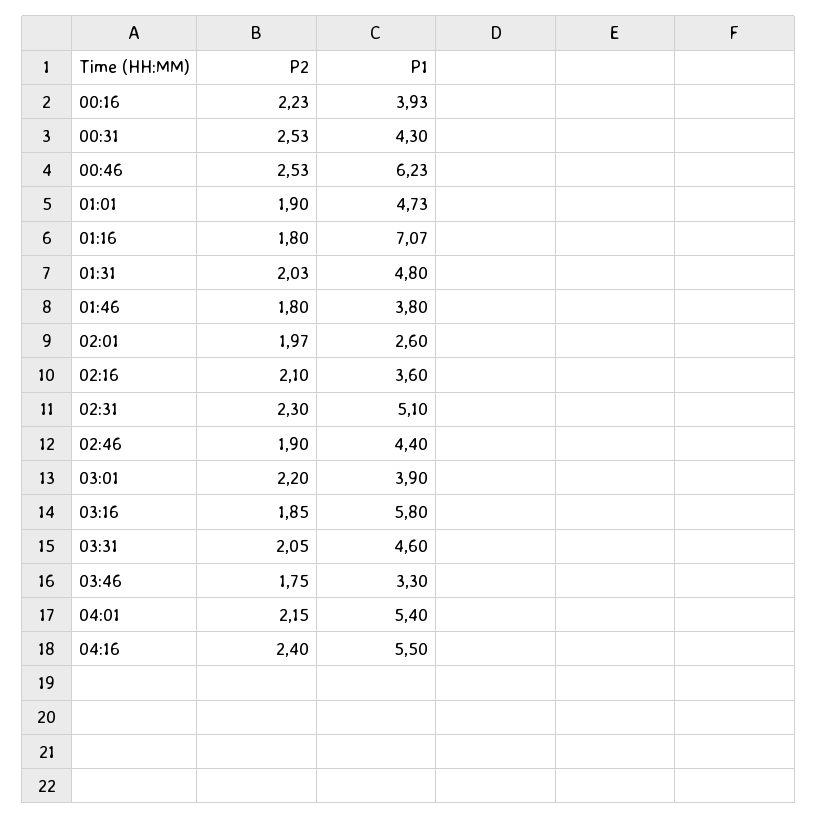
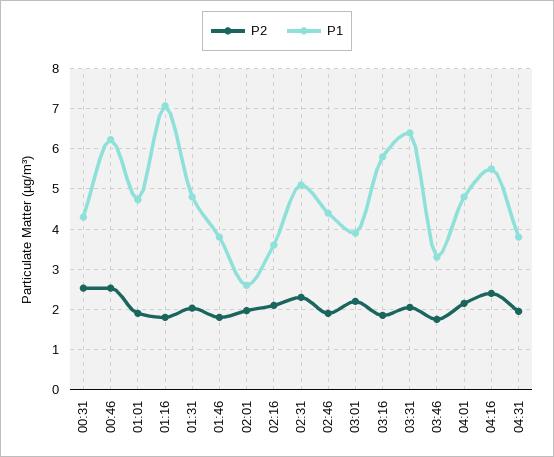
P2, 00:16: 2.23 -> none
P1, 00:16: 3.93 -> none
P1, 03:31: 4.6 -> 6.4
P1, 04:01: 5.4 -> 4.8
P2, 04:31: none -> 2
P1, 04:31: none -> 3.8

